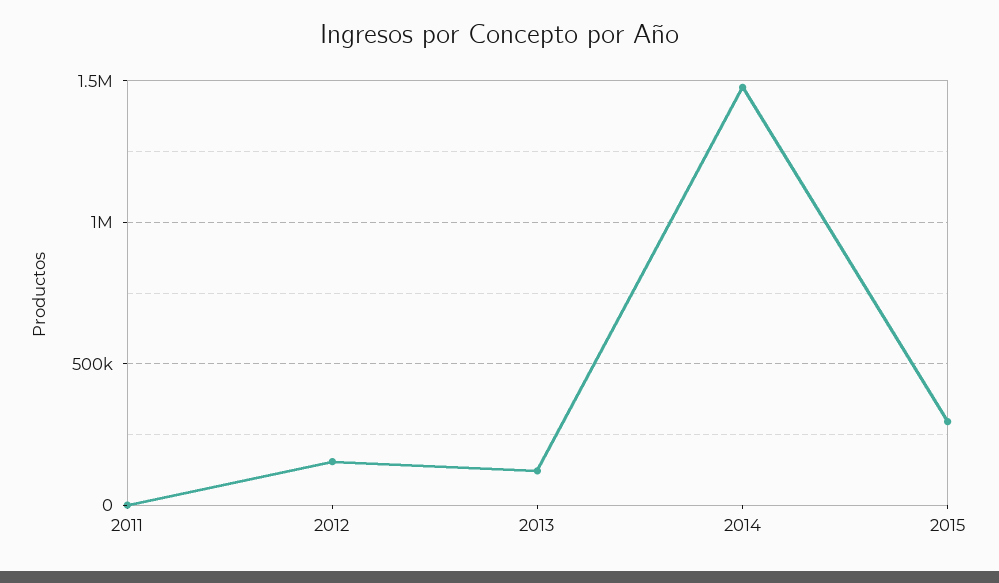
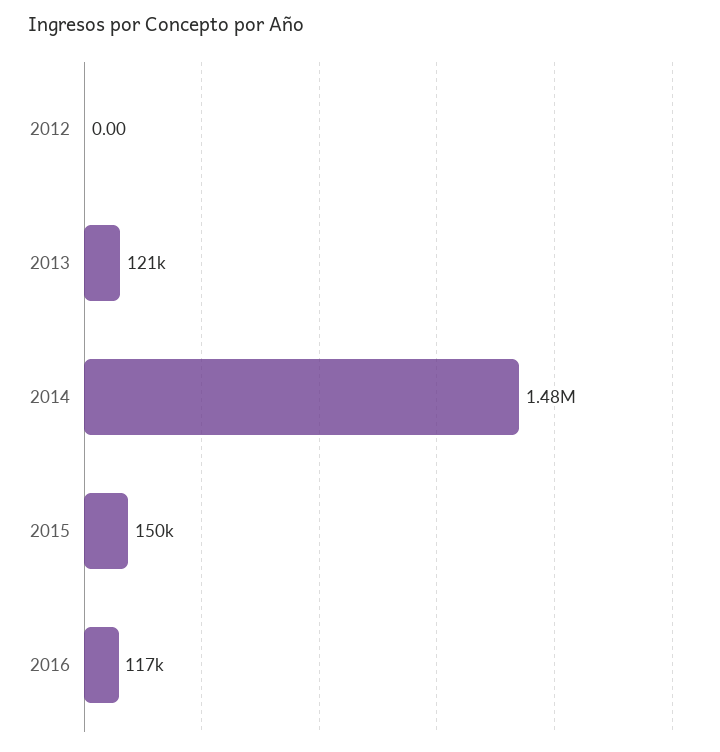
2011: 0 -> none
2012: 150000 -> 0
2015: 300000 -> 150000
2016: none -> 117000

